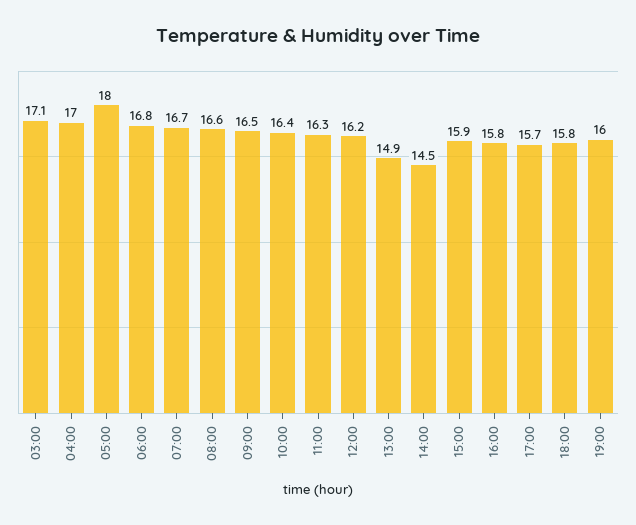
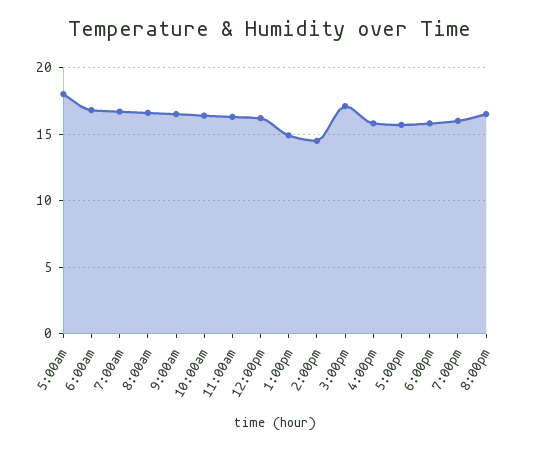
03:00: 17.1 -> none
04:00: 17 -> none
15:00: 15.9 -> 17
8:00pm: none -> 16.5

